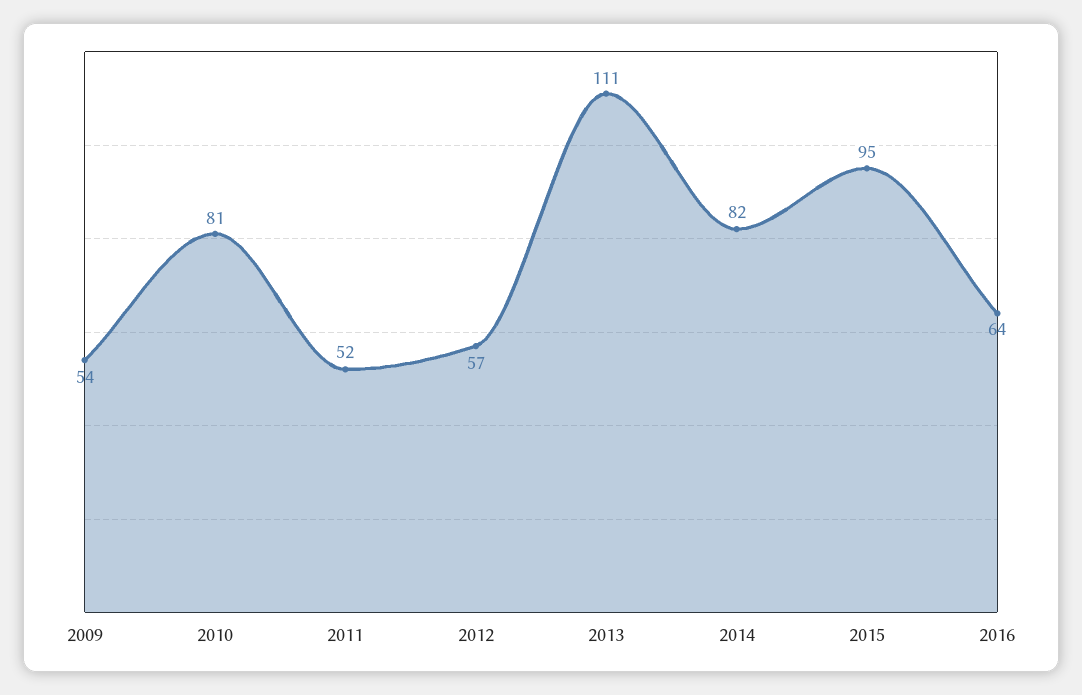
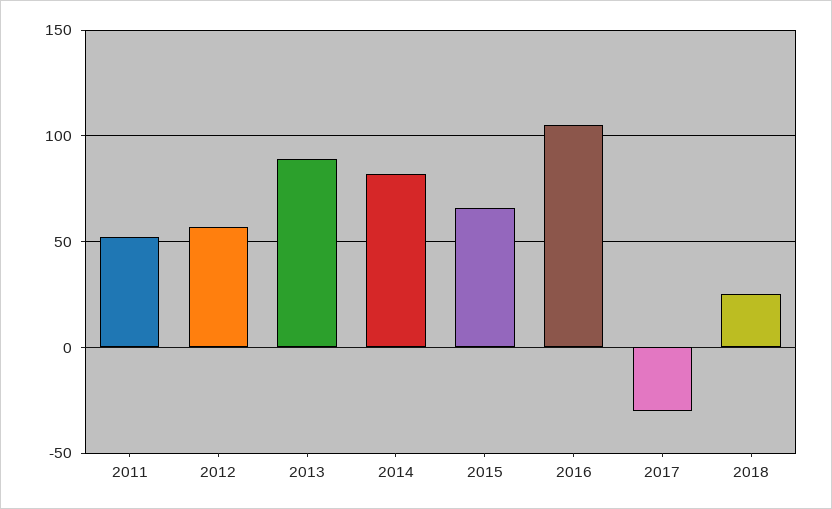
2009: 54 -> none
2010: 81 -> none
2013: 111 -> 90
2015: 95 -> 65
2016: 64 -> 105
2017: none -> -30
2018: none -> 25

